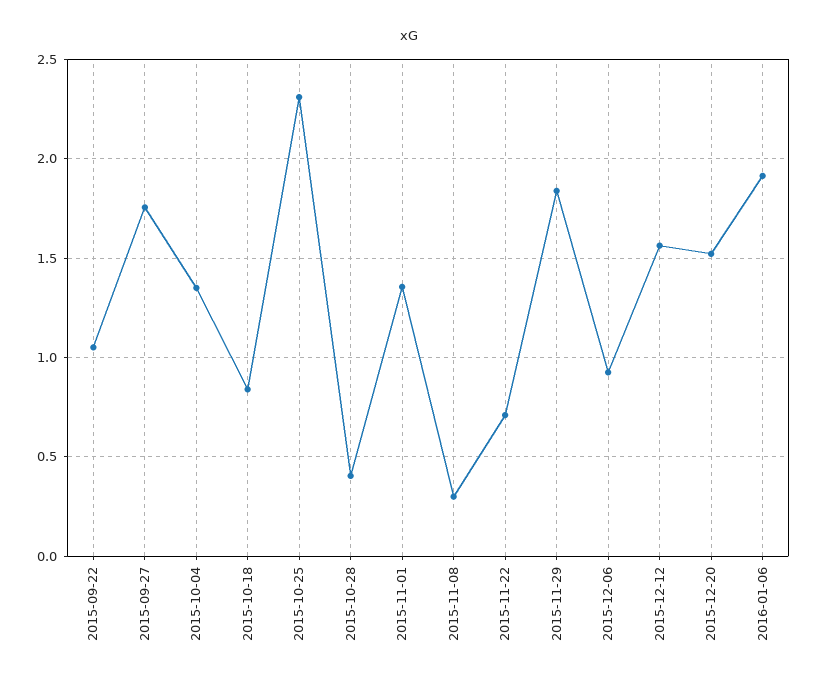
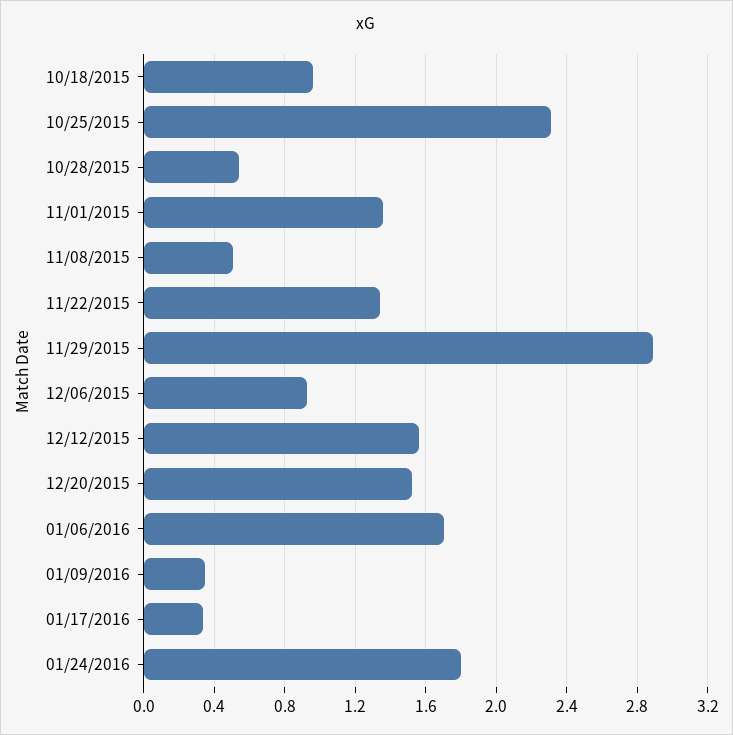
2015-09-22: 1.05 -> none
2015-09-27: 1.75 -> none
2015-10-04: 1.35 -> none
2015-10-18: 0.85 -> 0.95
2015-10-28: 0.4 -> 0.55
2015-11-08: 0.3 -> 0.5
2015-11-22: 0.7 -> 1.35
2015-11-29: 1.85 -> 2.9
2016-01-06: 1.9 -> 1.7
01/09/2016: none -> 0.35
01/17/2016: none -> 0.35
01/24/2016: none -> 1.8

